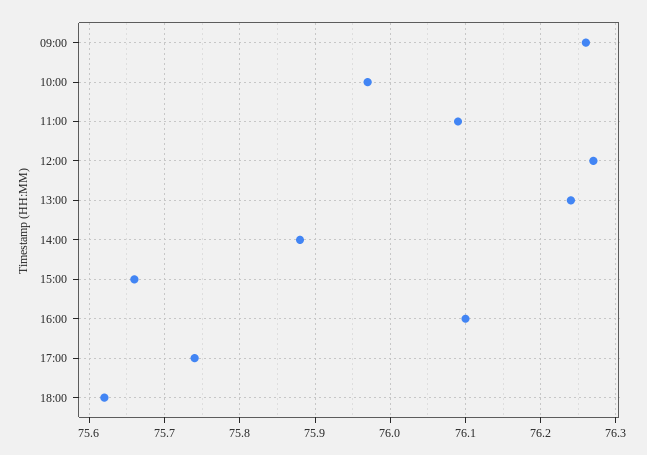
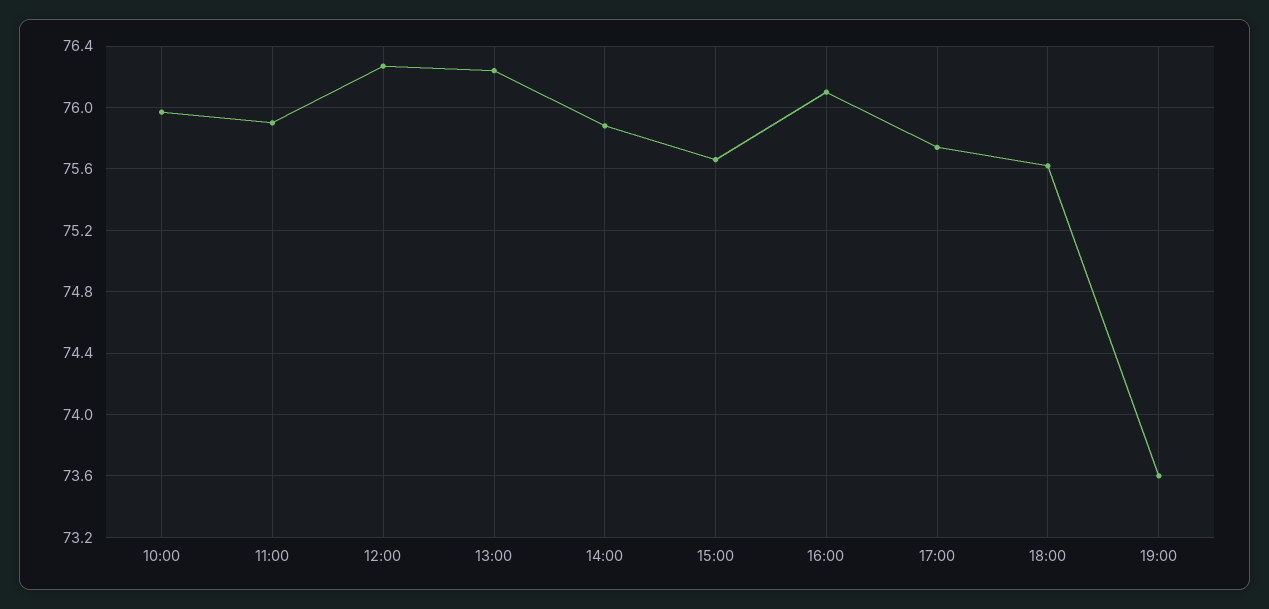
09:00: 76.26 -> none
11:00: 76.09 -> 75.9
19:00: none -> 73.6

